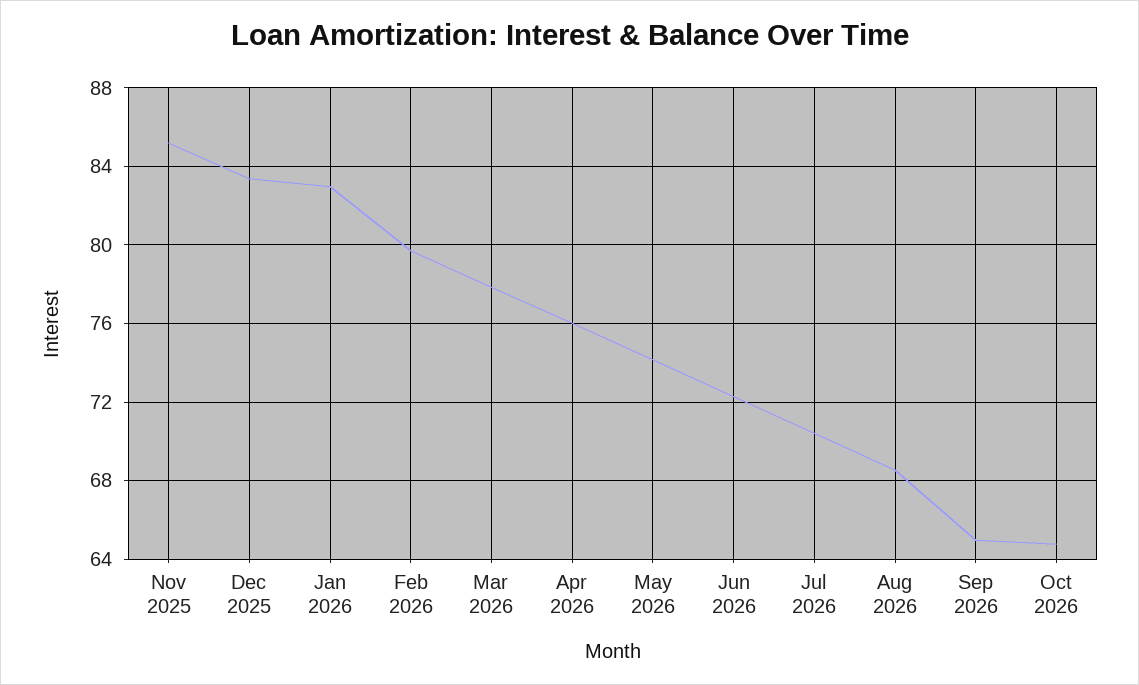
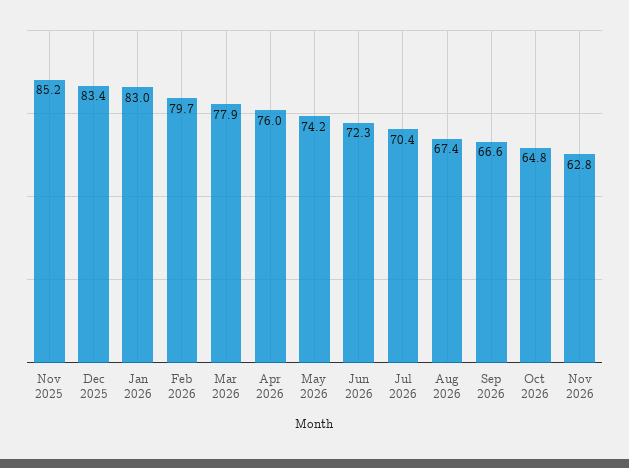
Aug 2026: 68.5 -> 67.4
Sep 2026: 65 -> 66.6
Nov 2026: none -> 62.8

